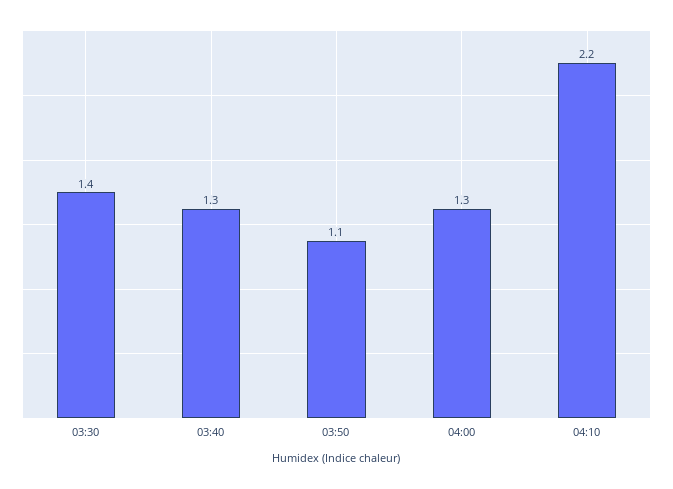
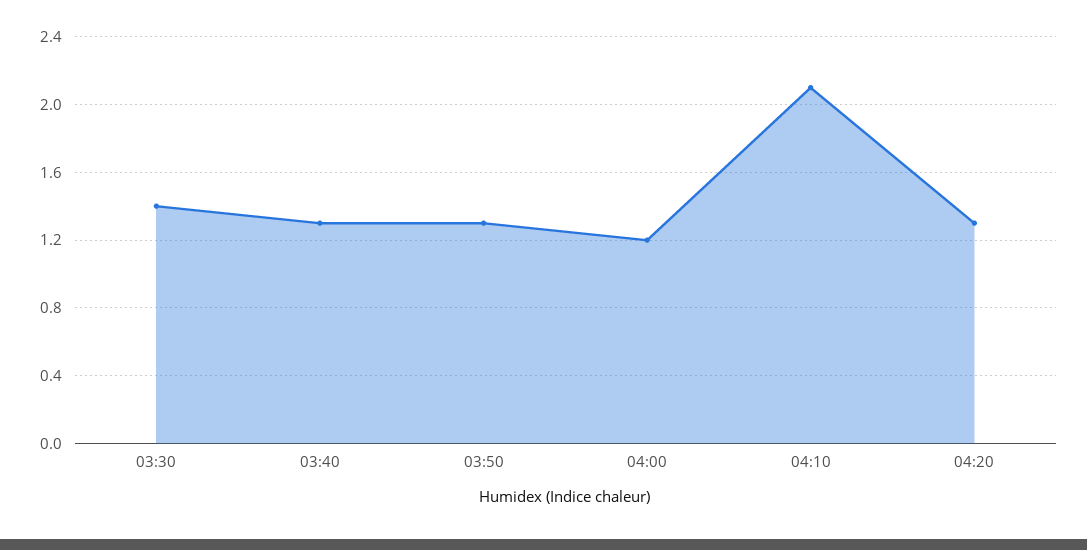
03:50: 1.1 -> 1.3
04:00: 1.3 -> 1.2
04:10: 2.2 -> 2.1
04:20: none -> 1.3

